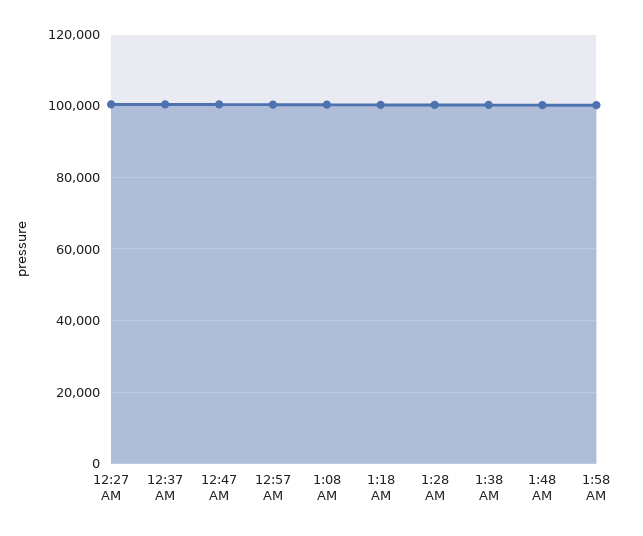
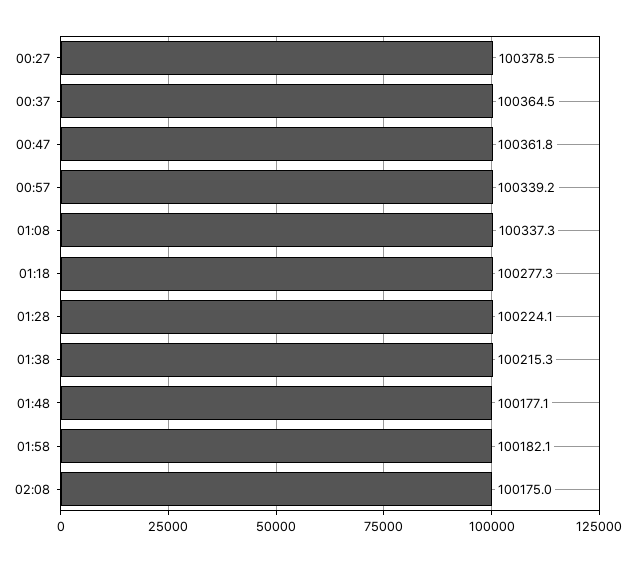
02:08: none -> 100175

